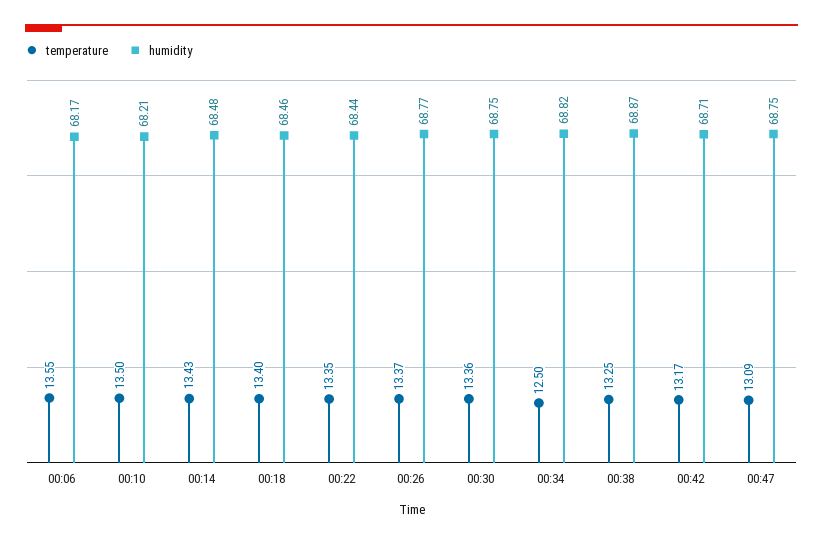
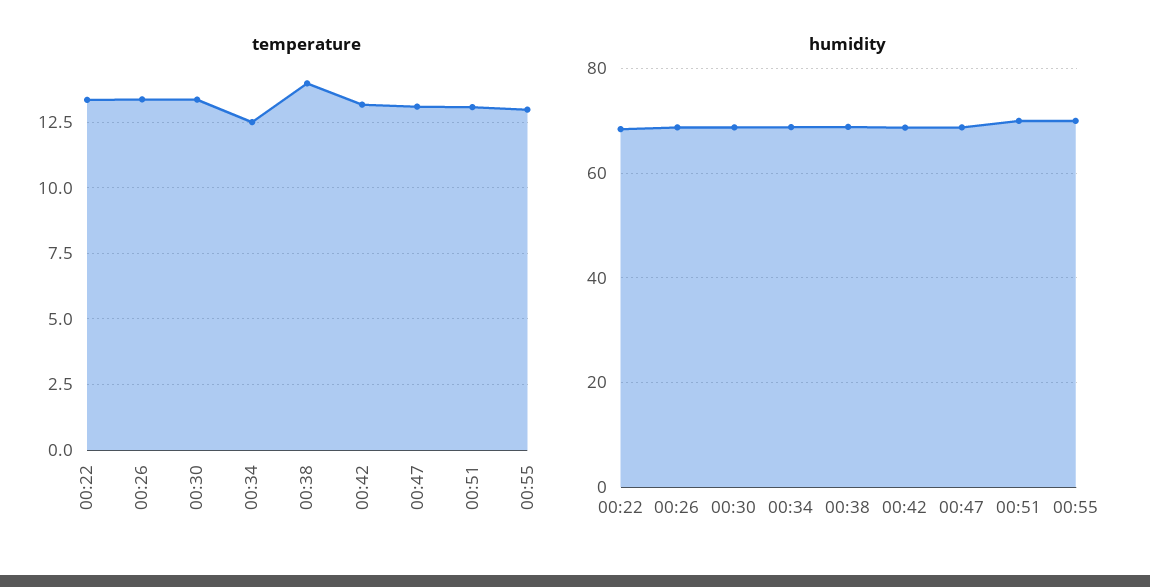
temperature, 00:06: 13.55 -> none
humidity, 00:06: 68.17 -> none
temperature, 00:10: 13.5 -> none
humidity, 00:10: 68.21 -> none
temperature, 00:14: 13.43 -> none
humidity, 00:14: 68.48 -> none
temperature, 00:18: 13.4 -> none
humidity, 00:18: 68.46 -> none
temperature, 00:38: 13.25 -> 14
temperature, 00:51: none -> 13
temperature, 00:55: none -> 13
humidity, 00:51: none -> 70
humidity, 00:55: none -> 70

